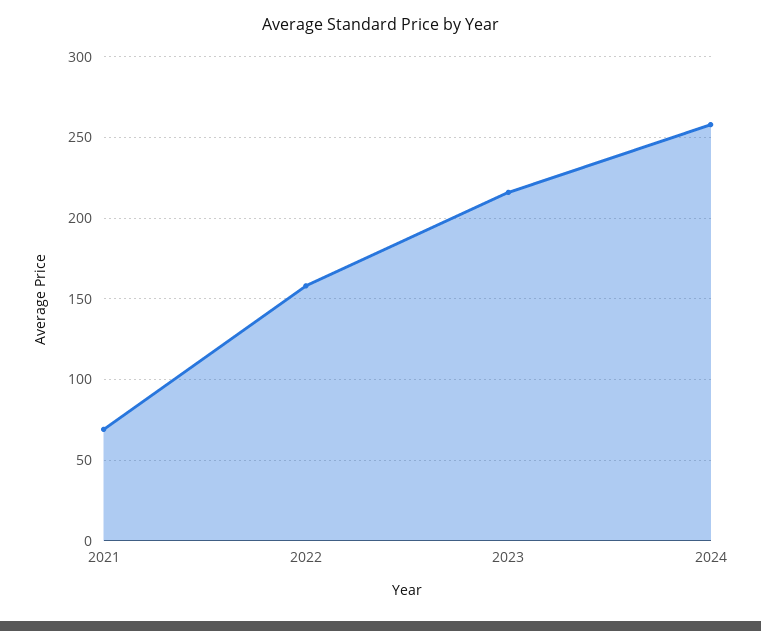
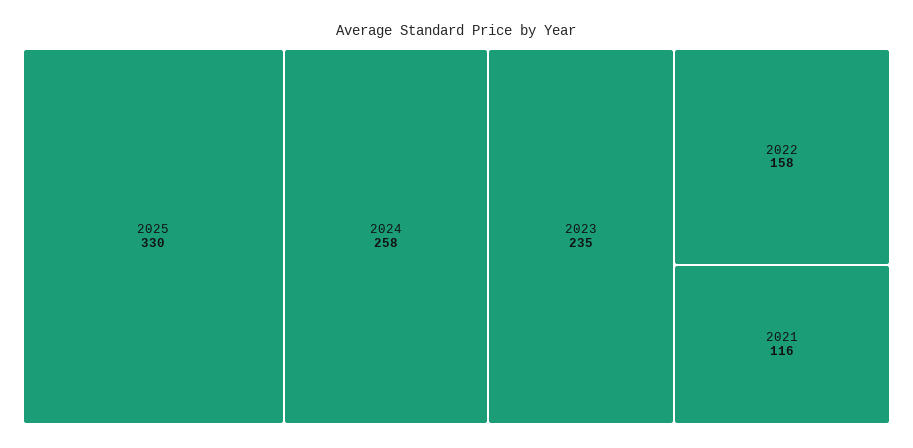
2021: 70 -> 116
2023: 215 -> 235
2025: none -> 330

